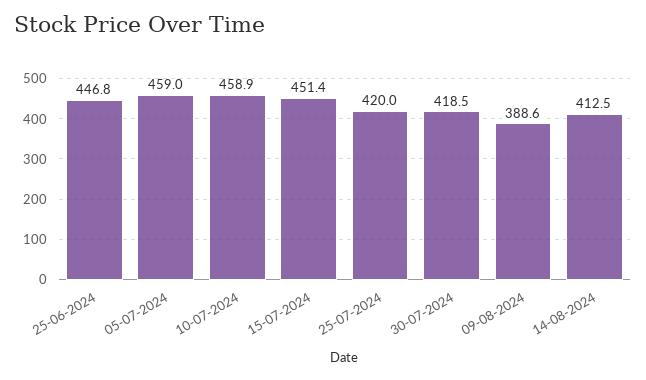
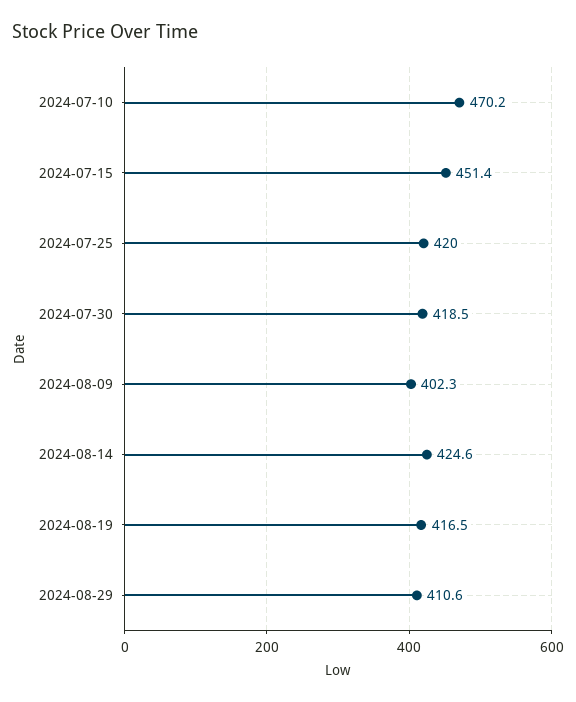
25-06-2024: 446.8 -> none
05-07-2024: 459 -> none
10-07-2024: 458.9 -> 470.2
09-08-2024: 388.6 -> 402.3
14-08-2024: 412.5 -> 424.6
2024-08-19: none -> 416.5
2024-08-29: none -> 410.6

